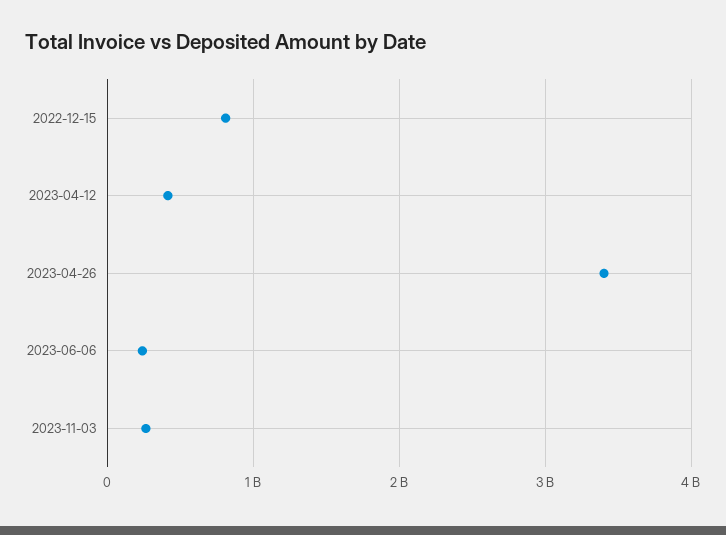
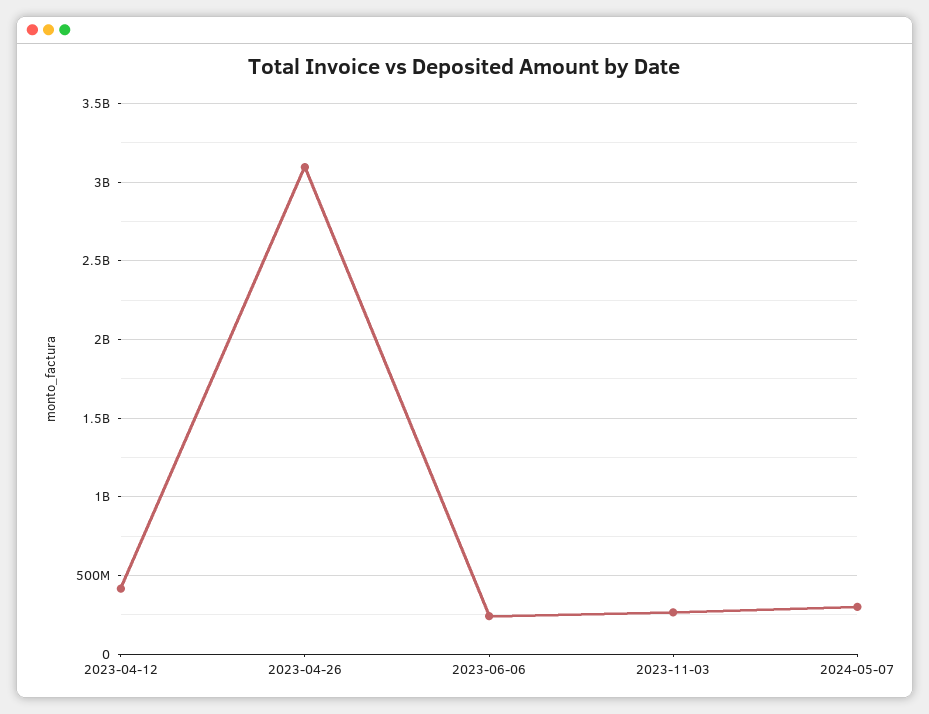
2022-12-15: 800000000 -> none
2023-04-26: 3400000000 -> 3100000000
2024-05-07: none -> 300000000

